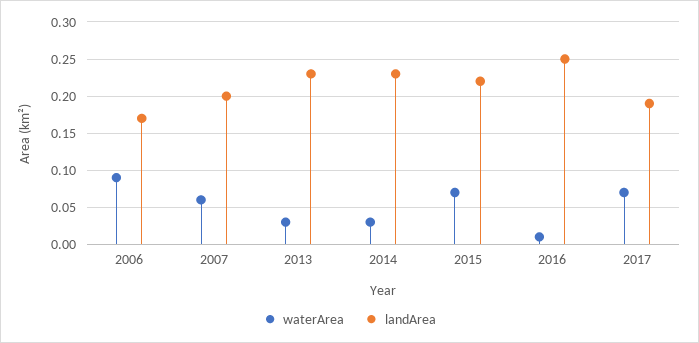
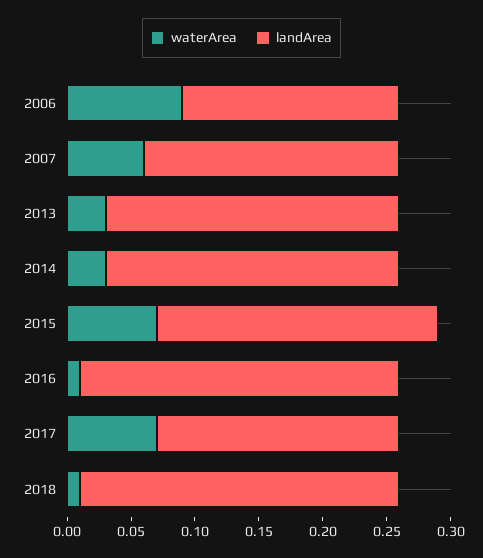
waterArea, 2018: none -> 0.01
landArea, 2018: none -> 0.25

